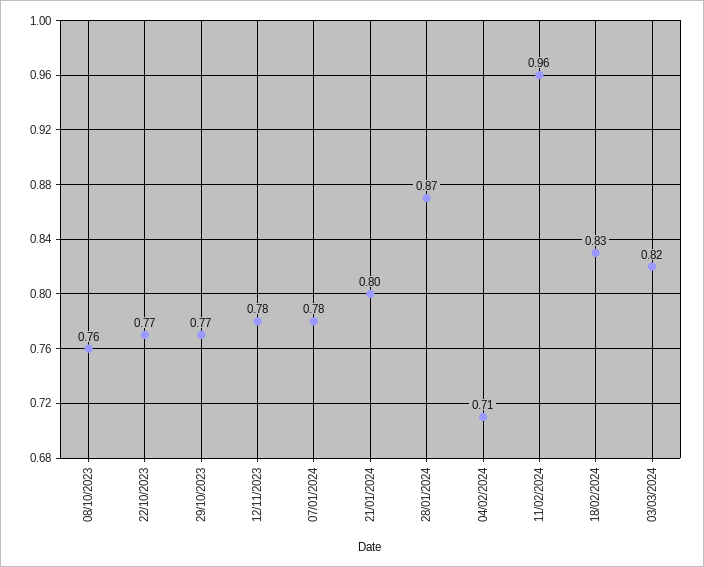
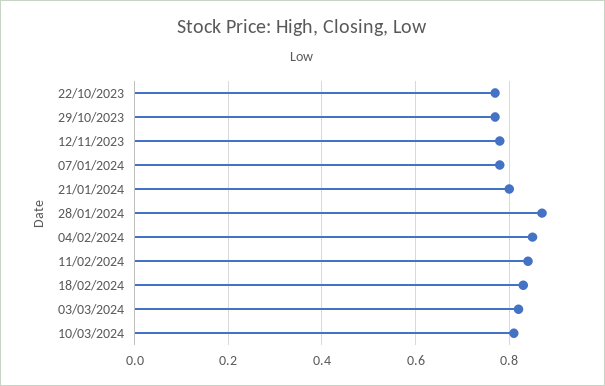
08/10/2023: 0.76 -> none
04/02/2024: 0.71 -> 0.85
11/02/2024: 0.96 -> 0.85
10/03/2024: none -> 0.8

